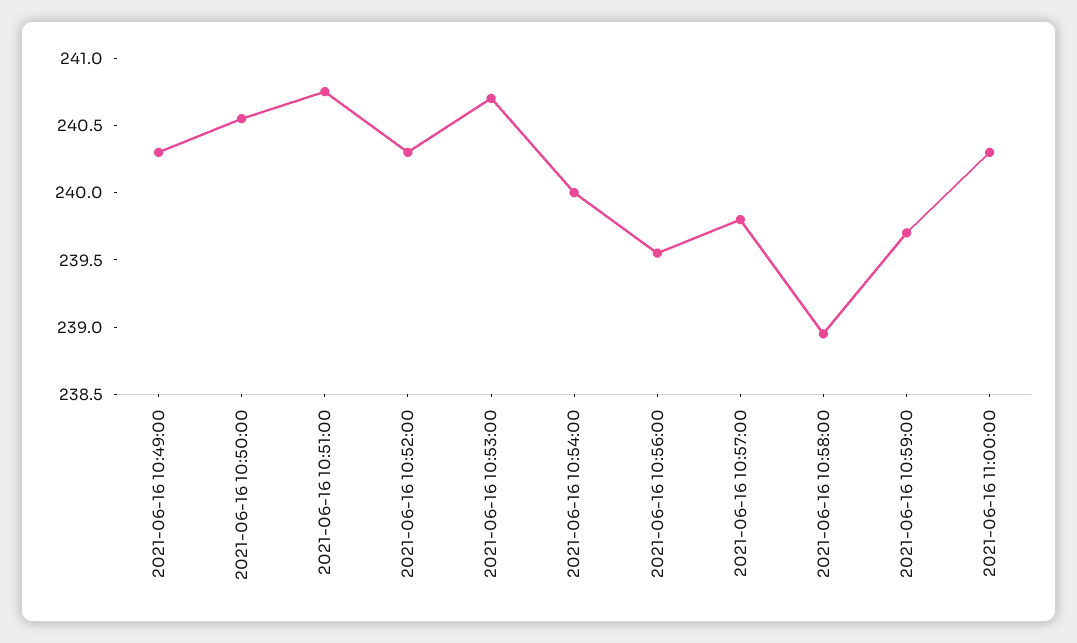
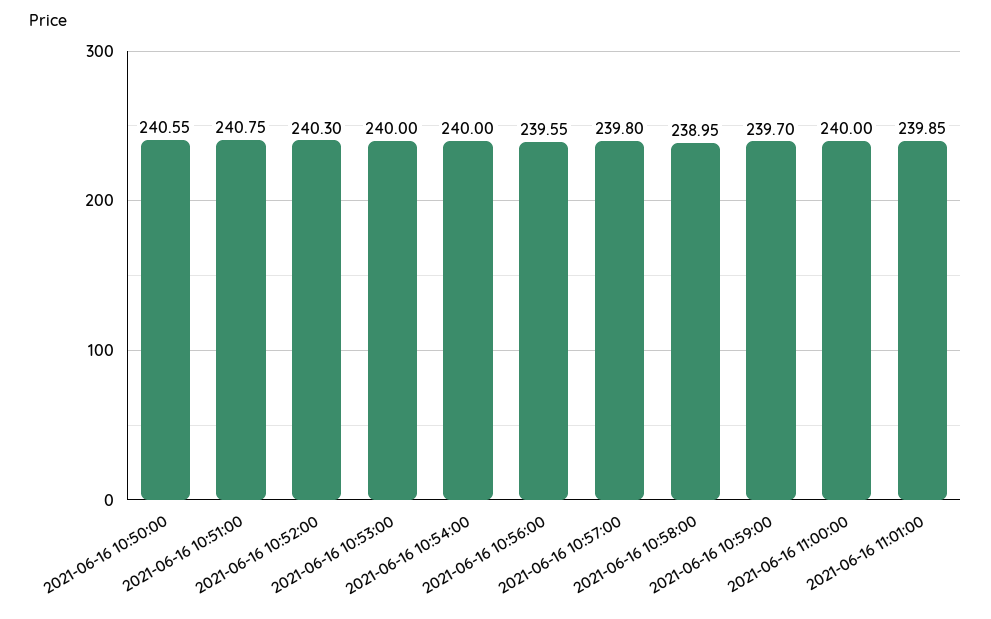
2021-06-16 10:49:00: 240.3 -> none
2021-06-16 10:53:00: 240.7 -> 240
2021-06-16 11:00:00: 240.3 -> 240
2021-06-16 11:01:00: none -> 239.85

